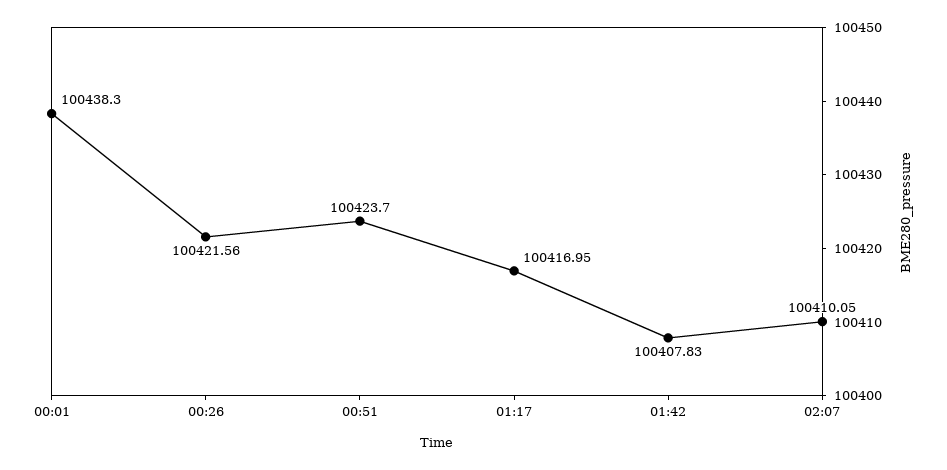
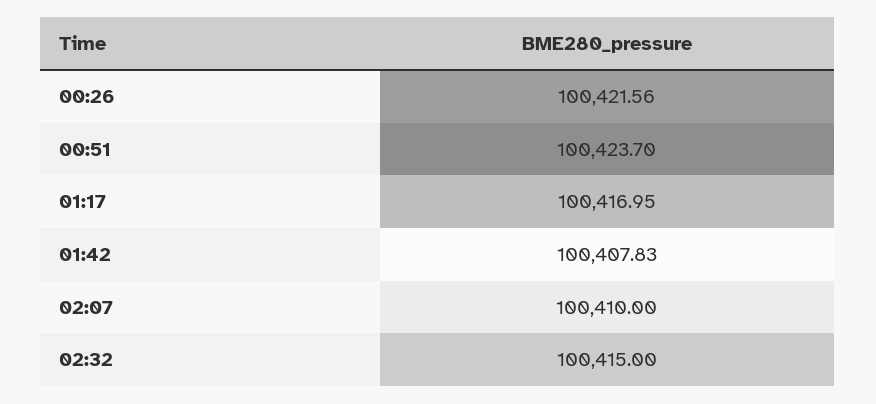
00:01: 100438.3 -> none
02:07: 100410.05 -> 100410
02:32: none -> 100415

